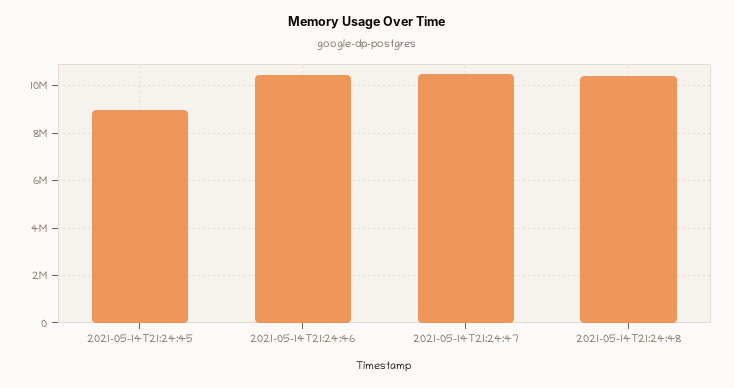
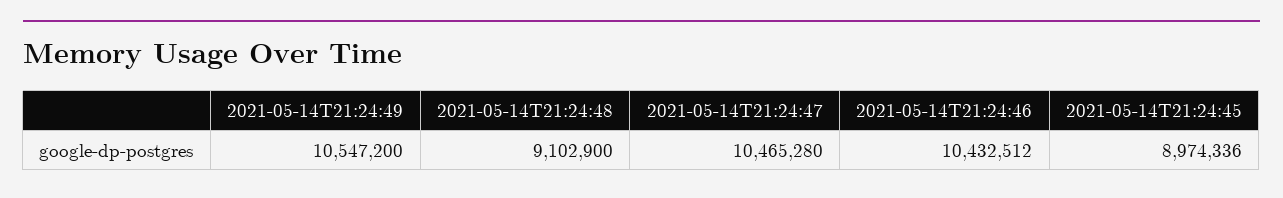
2021-05-14T21:24:48: 10500000 -> 9102900
2021-05-14T21:24:49: none -> 10547200

